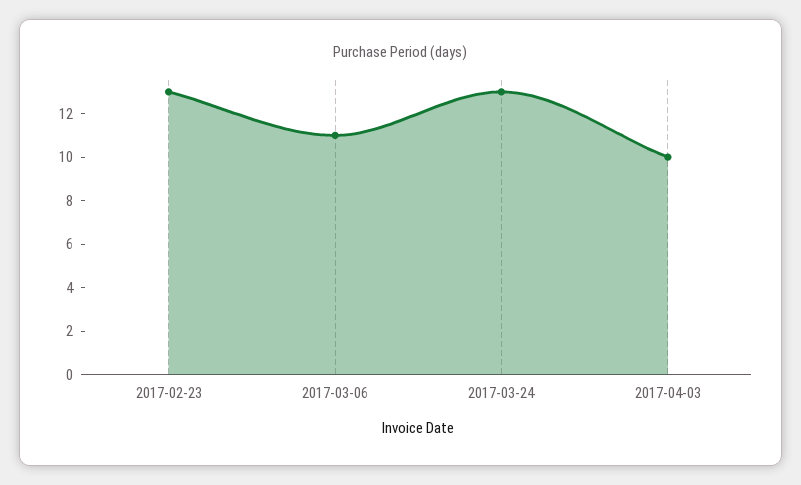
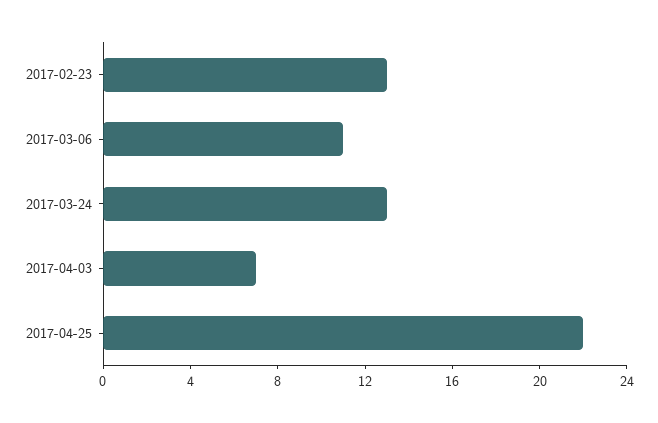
2017-04-03: 10 -> 7
2017-04-25: none -> 22

